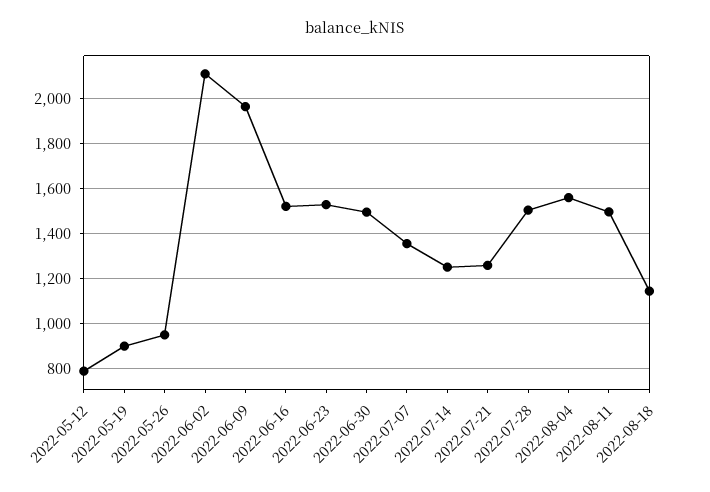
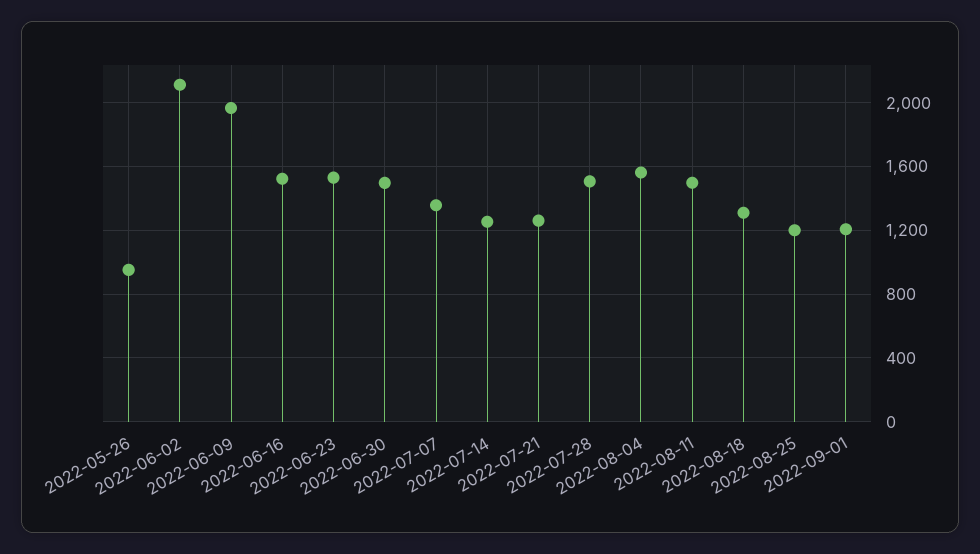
2022-05-12: 800 -> none
2022-05-19: 900 -> none
2022-08-18: 1150 -> 1300
2022-08-25: none -> 1200
2022-09-01: none -> 1200

